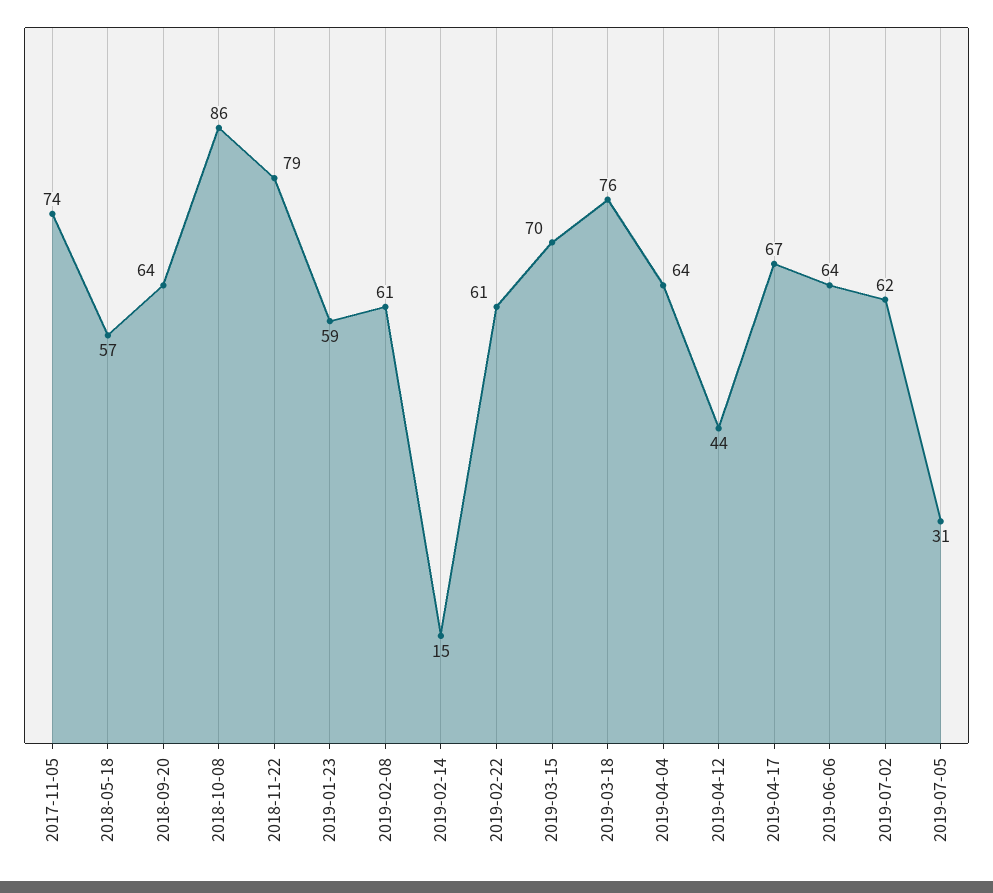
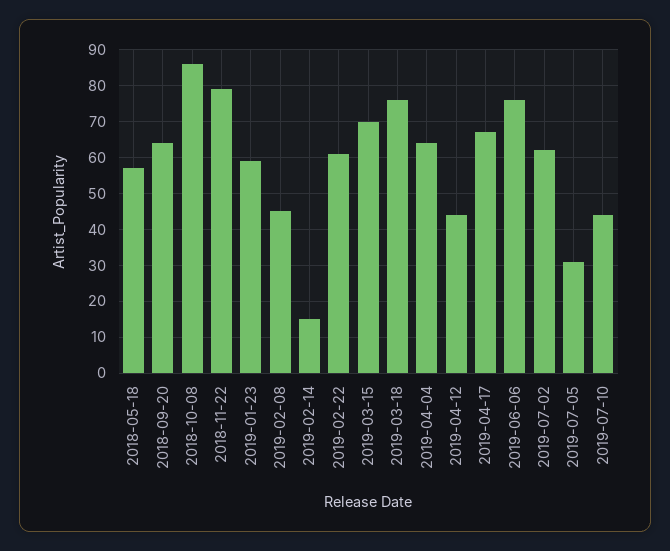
2017-11-05: 74 -> none
2019-02-08: 61 -> 45
2019-06-06: 64 -> 75
2019-07-10: none -> 45

